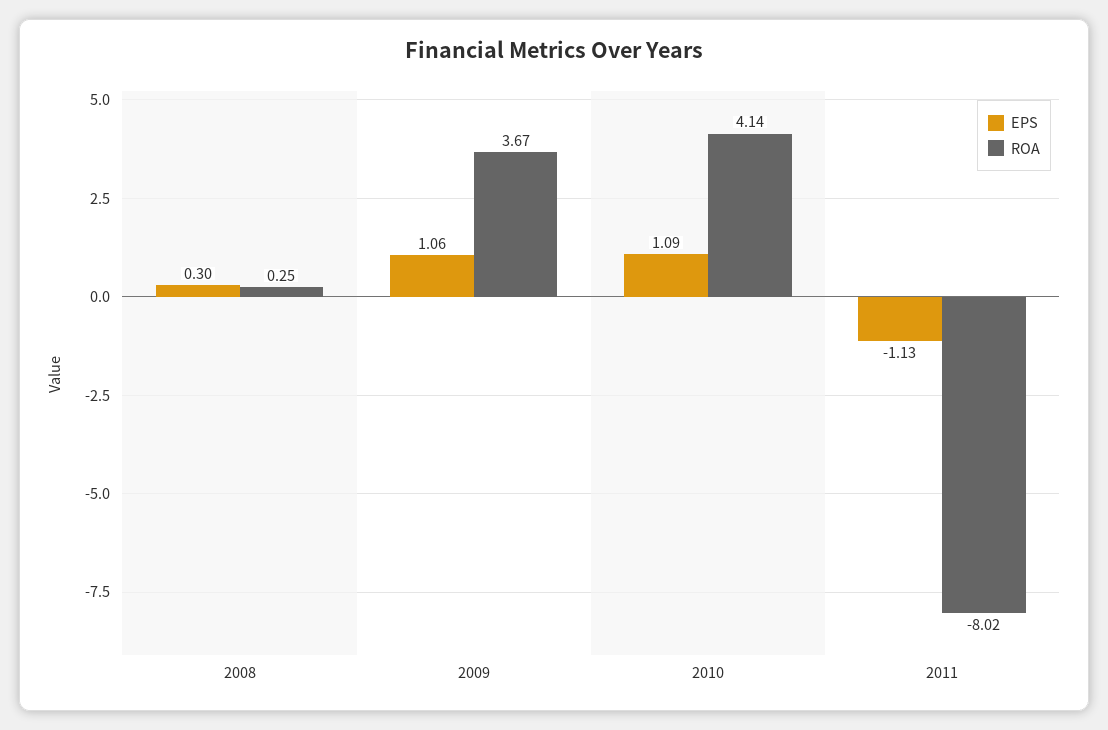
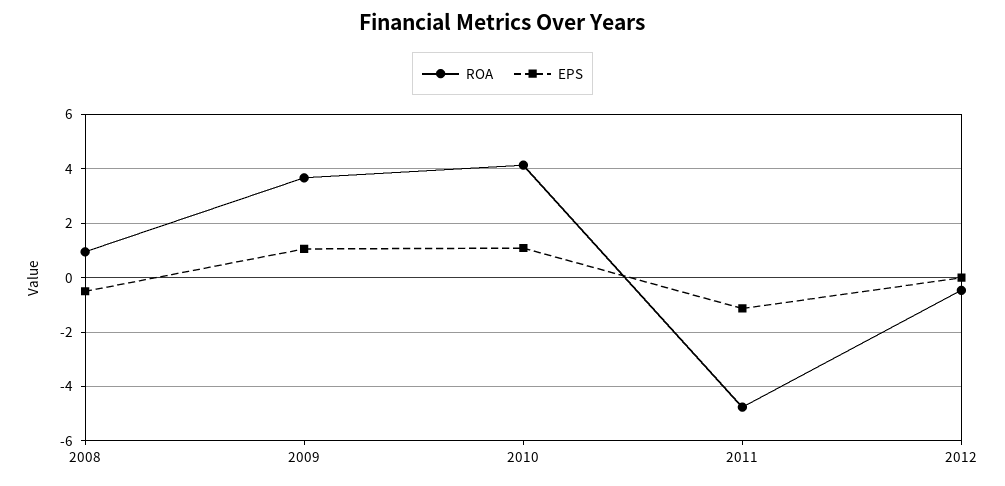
EPS, 2008: 0.3 -> -0.5
ROA, 2008: 0.25 -> 1
ROA, 2011: -8.02 -> -4.75
ROA, 2012: none -> -0.5
EPS, 2012: none -> 0

